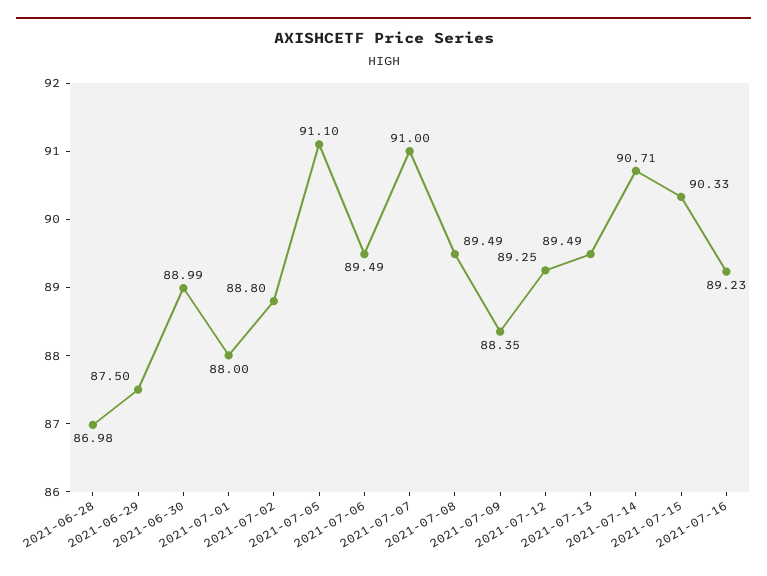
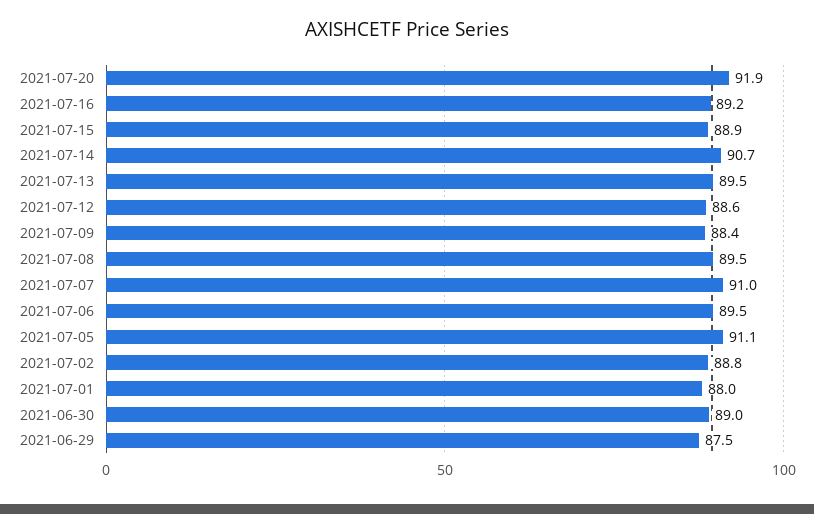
2021-06-28: 86.98 -> none
2021-07-12: 89.25 -> 88.6
2021-07-15: 90.33 -> 88.9
2021-07-20: none -> 91.9

